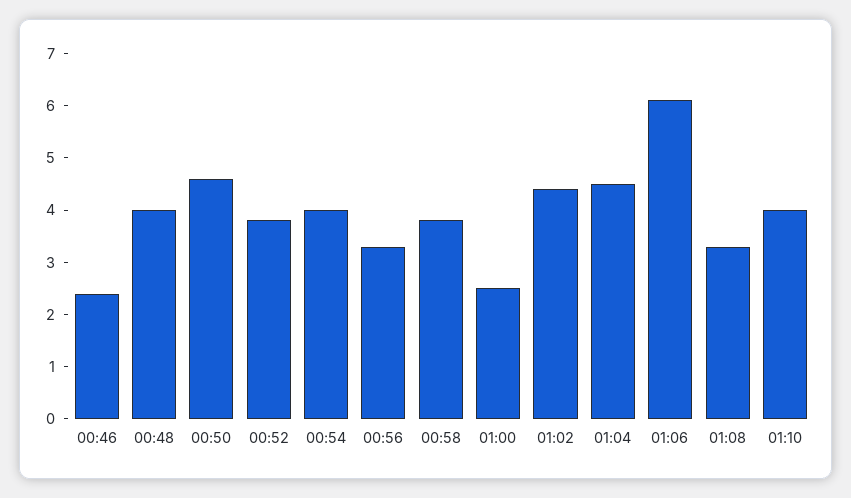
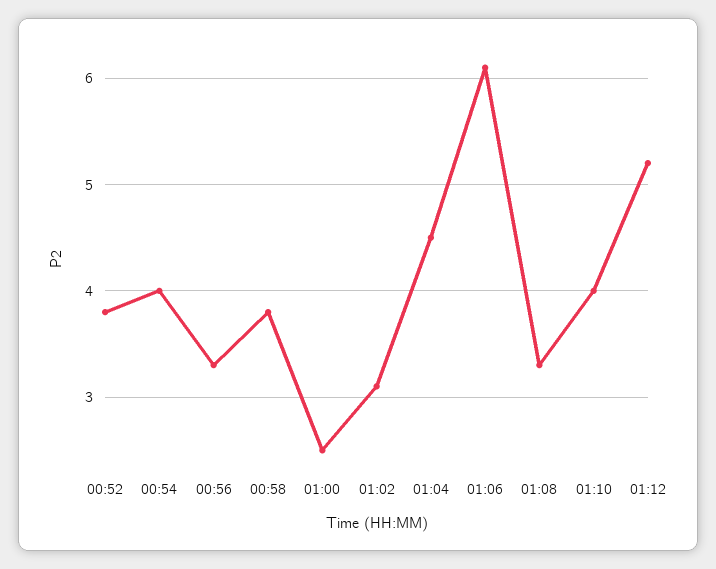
00:46: 2.5 -> none
00:48: 4 -> none
00:50: 4.5 -> none
01:02: 4.5 -> 3.1
01:12: none -> 5.2

